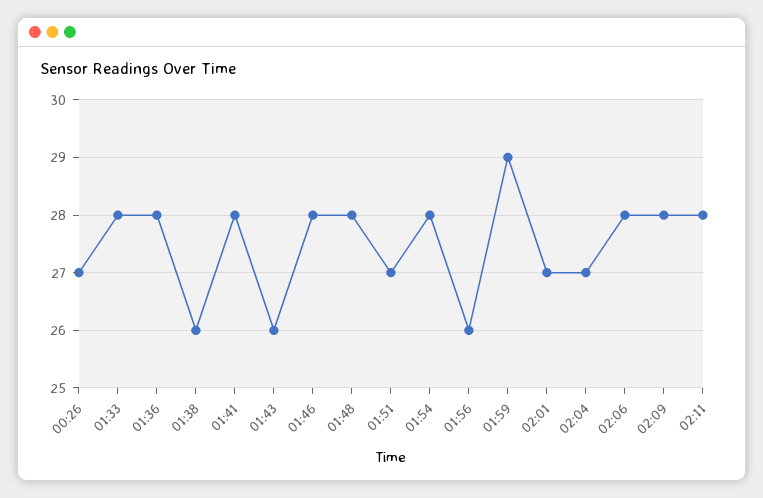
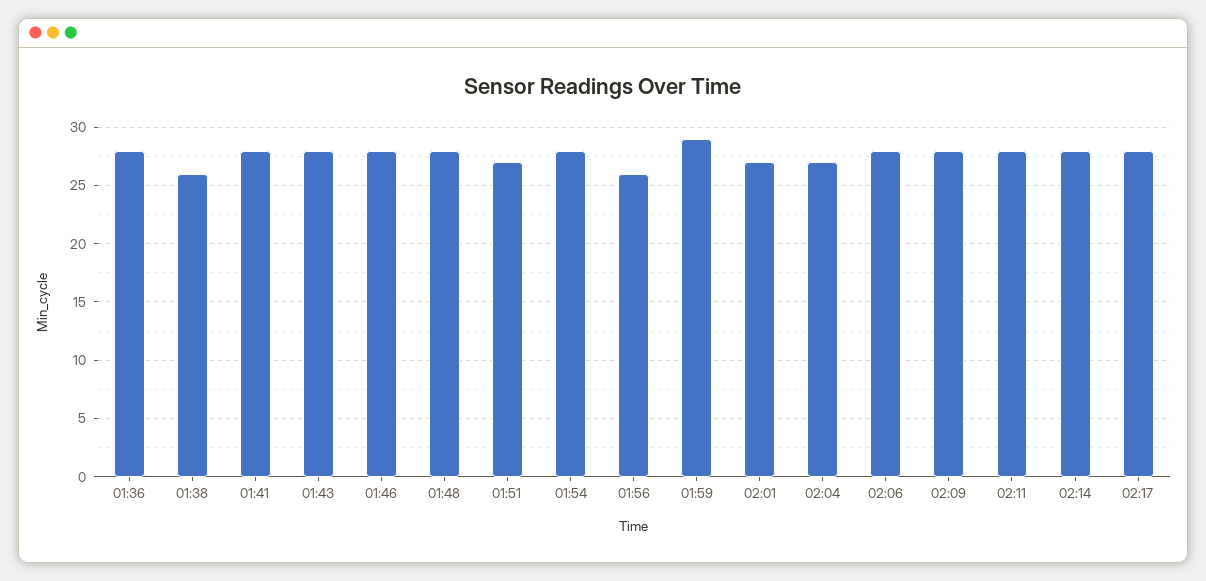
00:26: 27 -> none
01:33: 28 -> none
01:43: 26 -> 28
02:14: none -> 28
02:17: none -> 28

